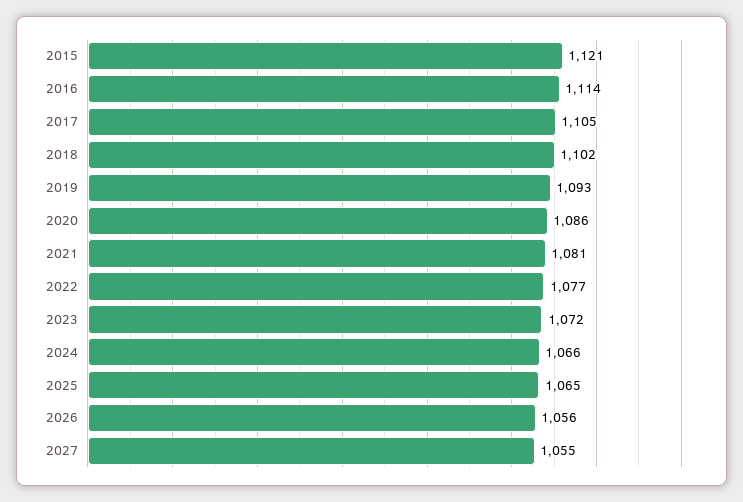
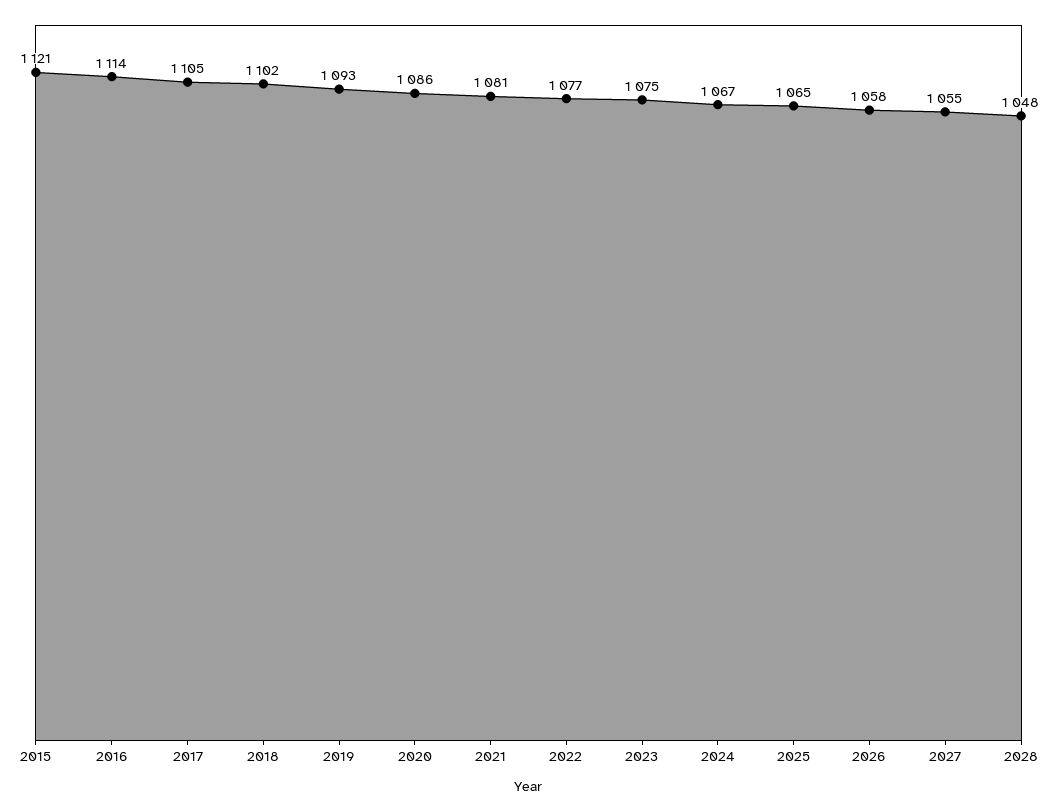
2023: 1072 -> 1075
2024: 1066 -> 1067
2026: 1056 -> 1058
2028: none -> 1048

